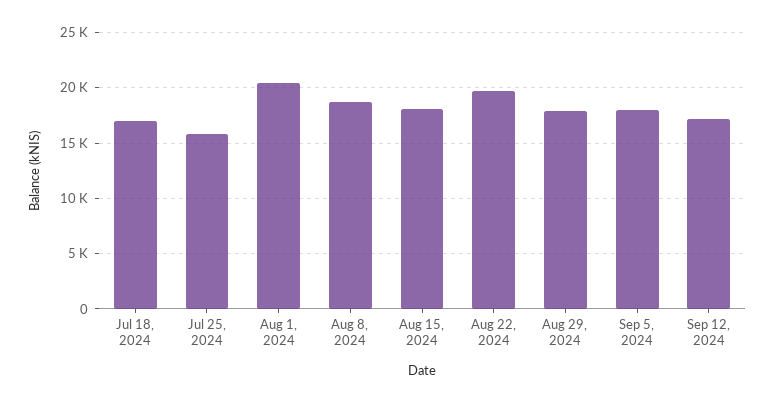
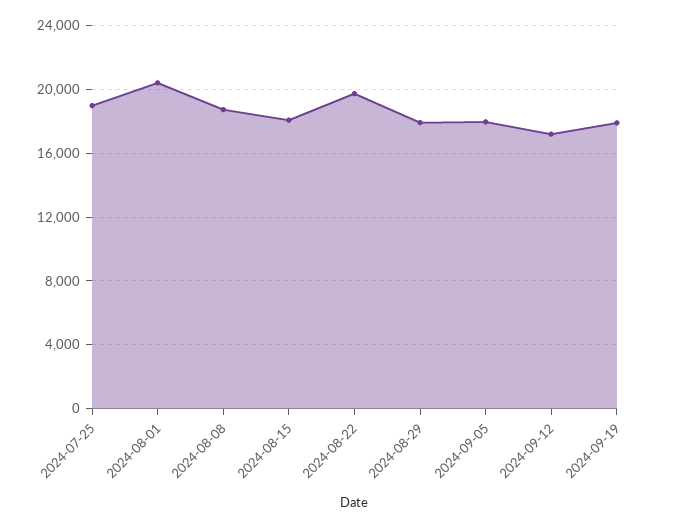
Jul 18, 2024: 17000 -> none
Jul 25, 2024: 16000 -> 19000
2024-09-19: none -> 18000

